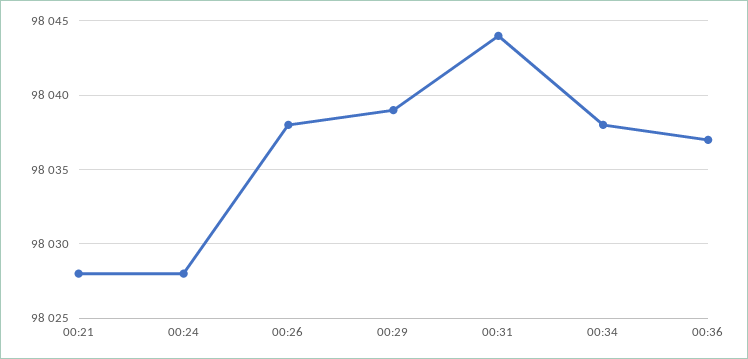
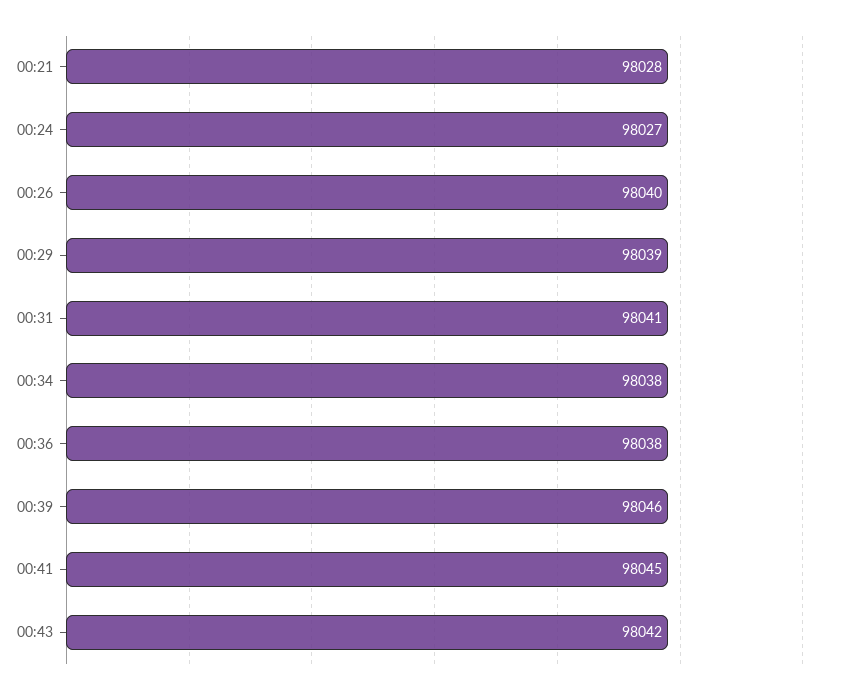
00:24: 98028 -> 98027
00:26: 98038 -> 98040
00:31: 98044 -> 98041
00:36: 98037 -> 98038
00:39: none -> 98046
00:41: none -> 98045
00:43: none -> 98042

